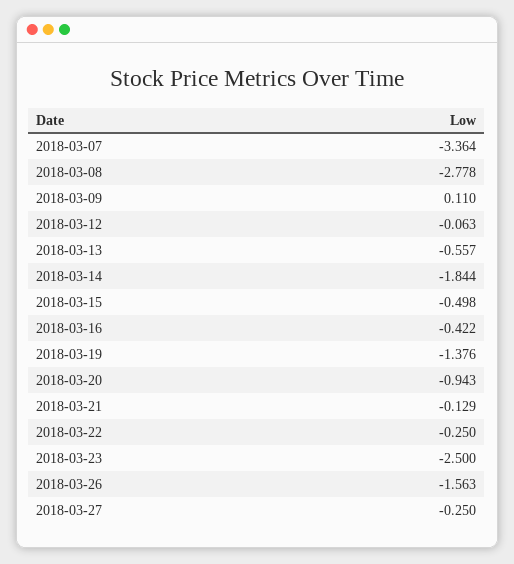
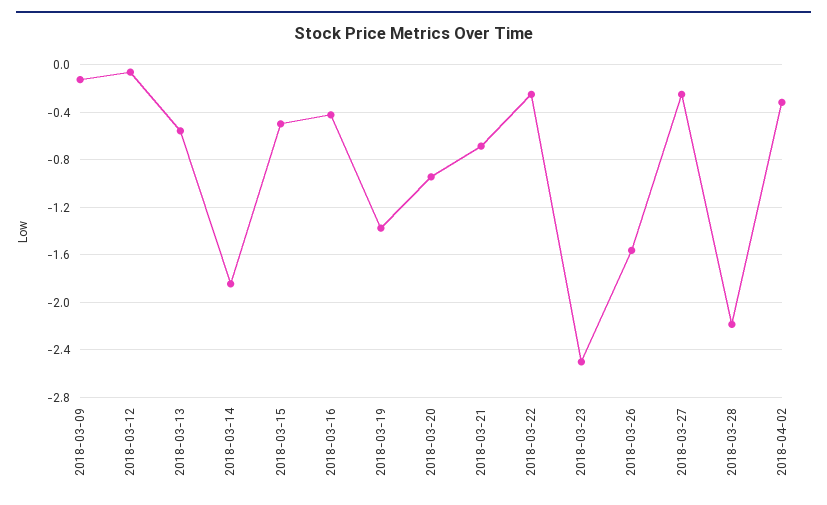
2018-03-07: -3.364 -> none
2018-03-08: -2.778 -> none
2018-03-09: 0.11 -> -0.1
2018-03-21: -0.129 -> -0.7
2018-03-28: none -> -2.2
2018-04-02: none -> -0.3

